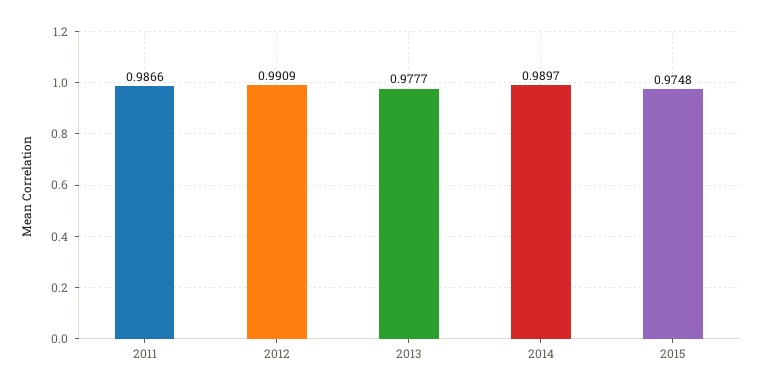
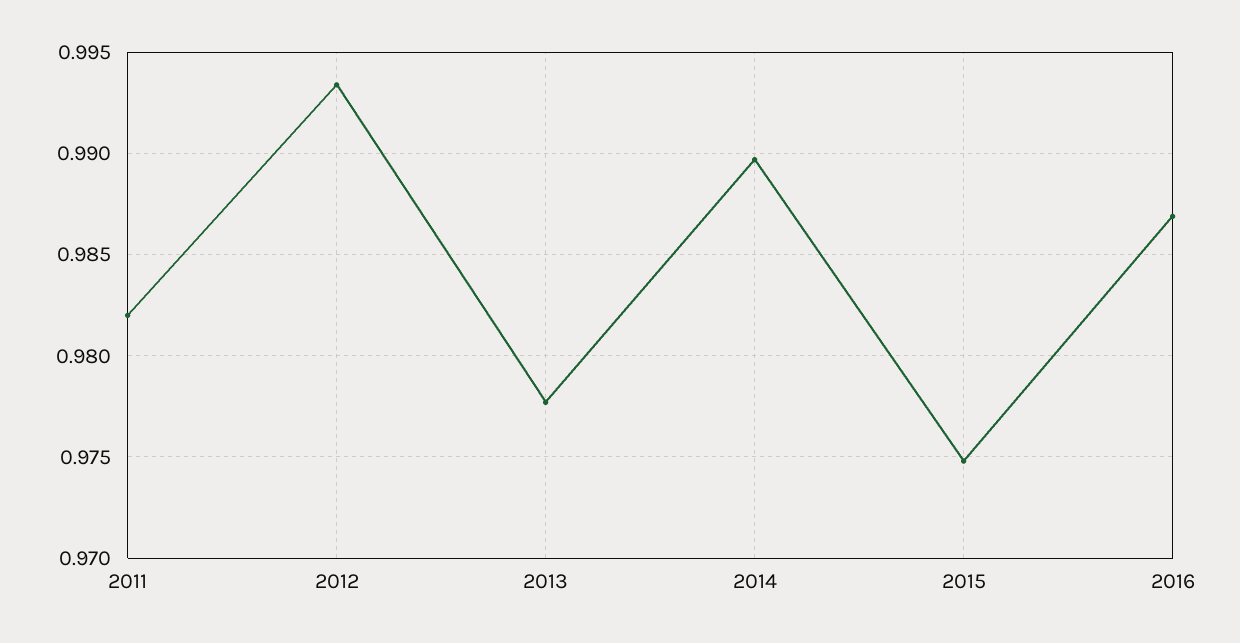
2011: 0.9866 -> 0.982
2012: 0.9909 -> 0.9935
2016: none -> 0.987

